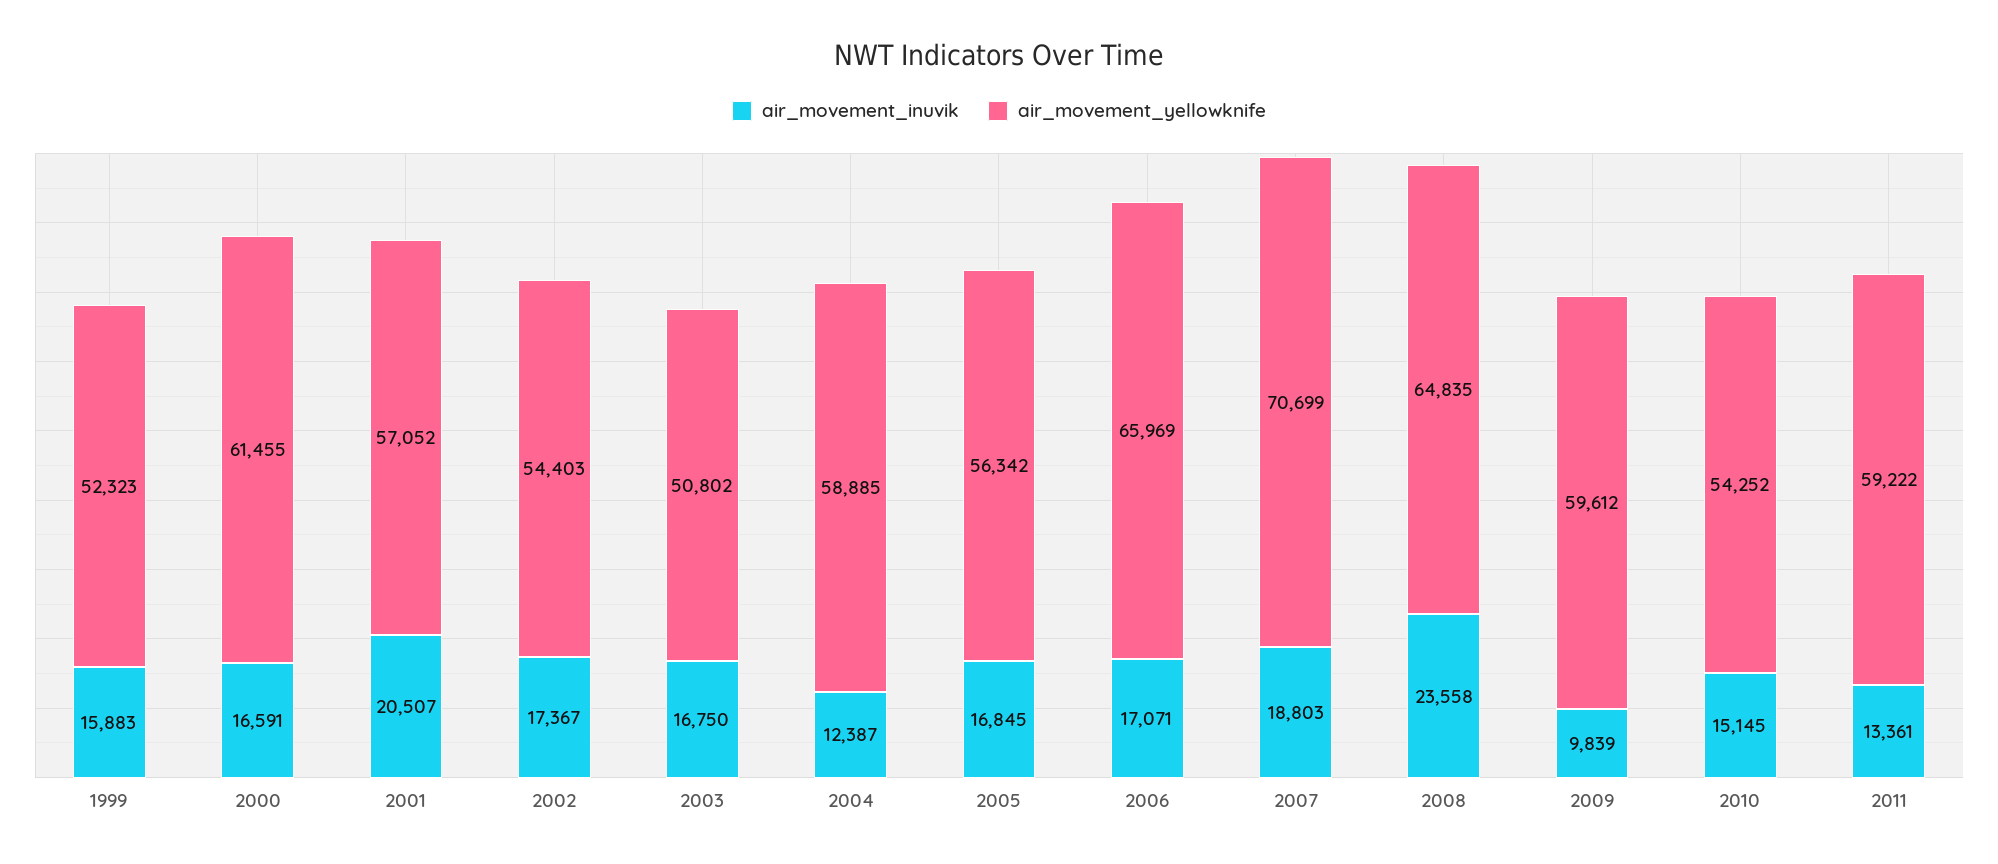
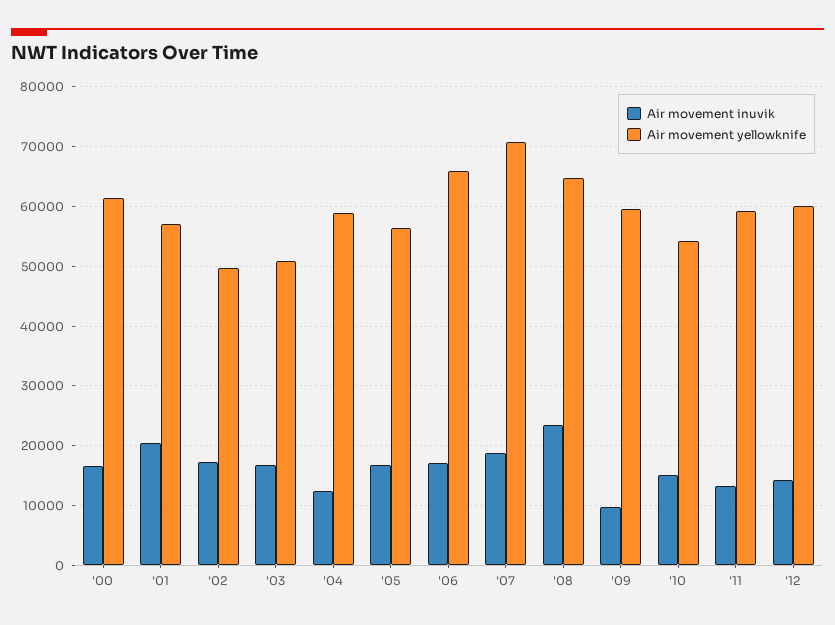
air_movement_inuvik, 1999: 15883 -> none
air_movement_yellowknife, 1999: 52323 -> none
air_movement_yellowknife, 2002: 54403 -> 50000
air_movement_inuvik, '12: none -> 14000
air_movement_yellowknife, '12: none -> 60000

